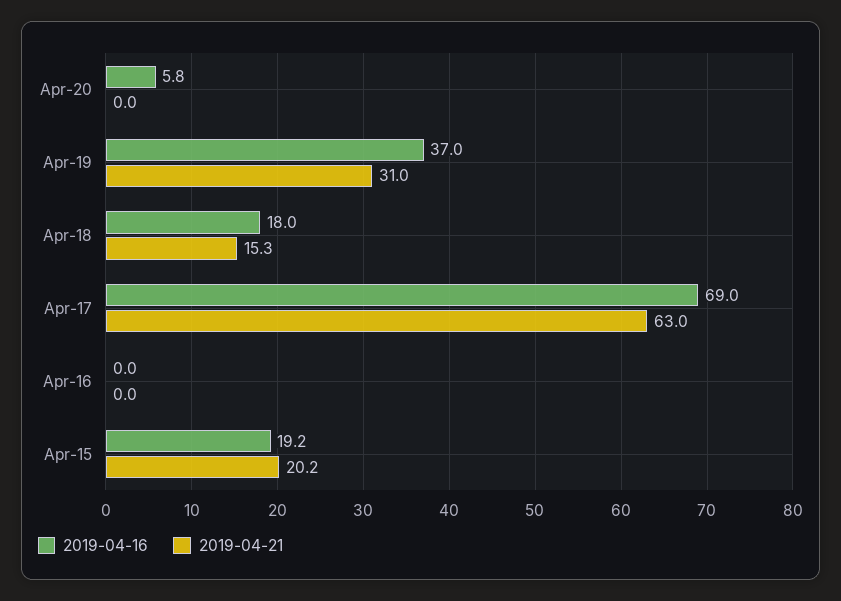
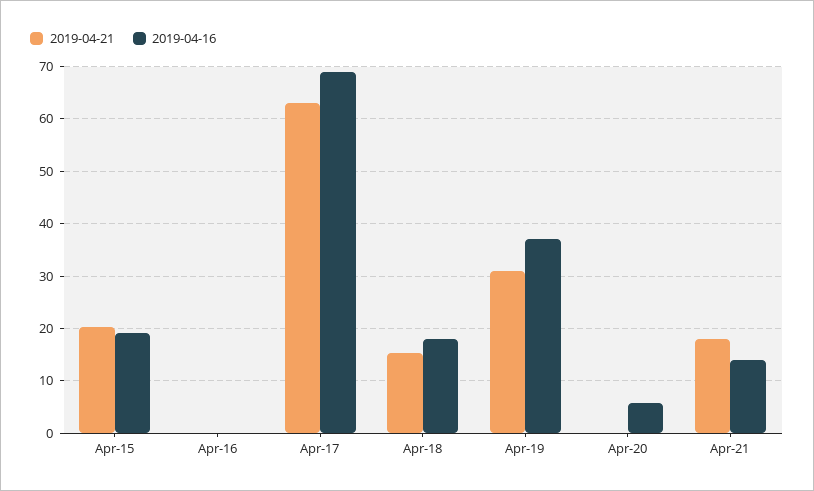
2019-04-21, Apr-21: none -> 18
2019-04-16, Apr-21: none -> 14

